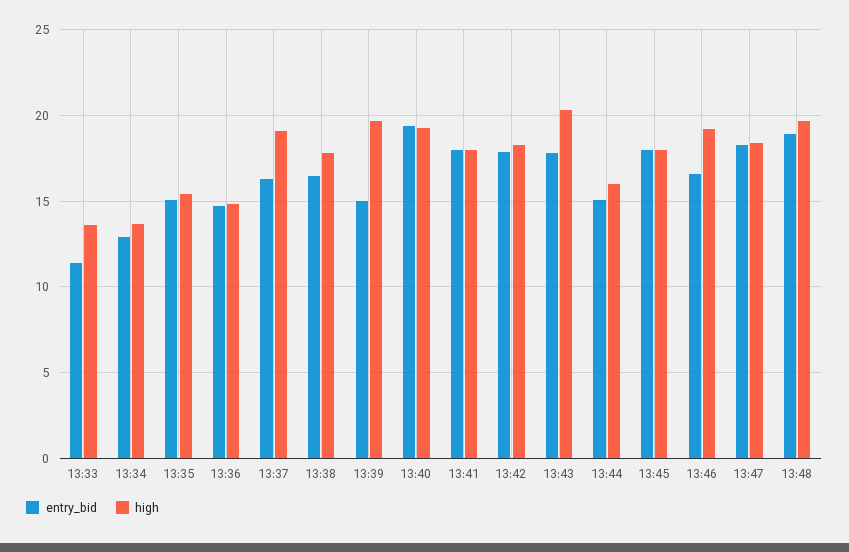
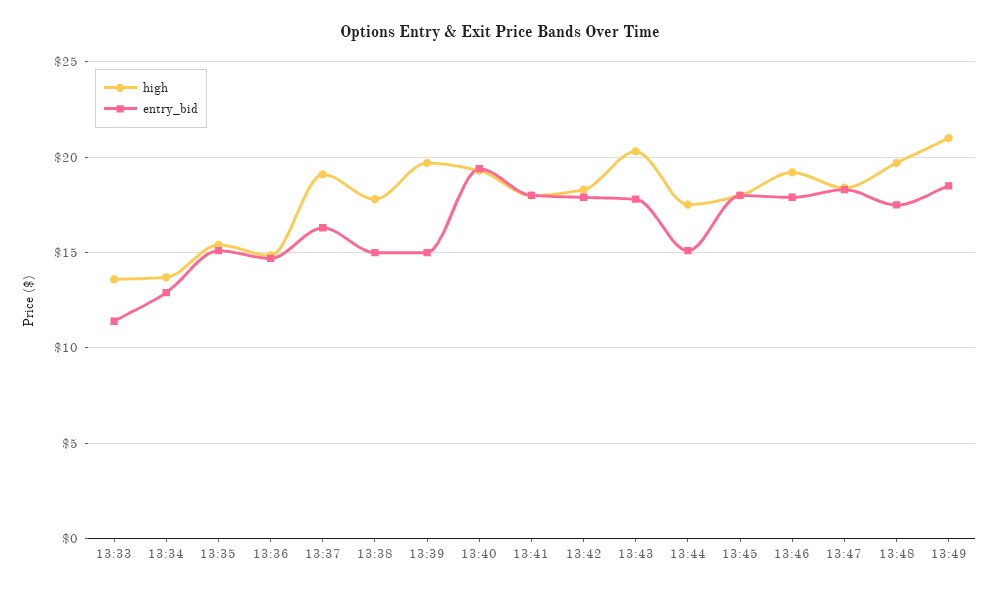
entry_bid, 13:38: 16.5 -> 15
high, 13:44: 16 -> 17.5
entry_bid, 13:46: 16.5 -> 18
entry_bid, 13:48: 19 -> 17.5
high, 13:49: none -> 21
entry_bid, 13:49: none -> 18.5

